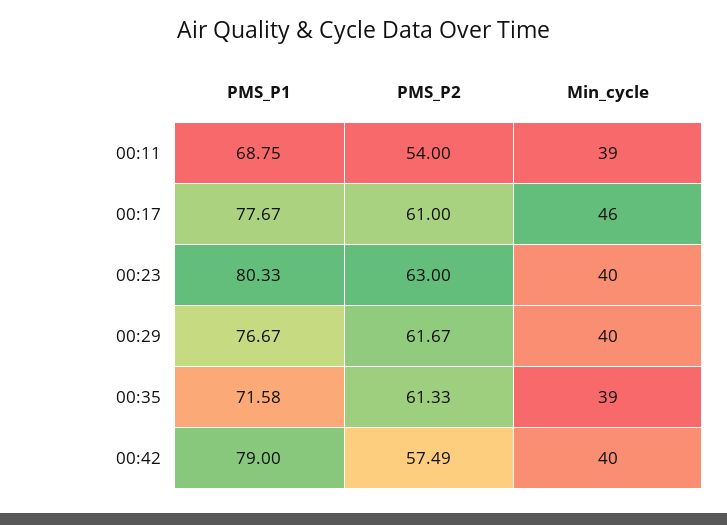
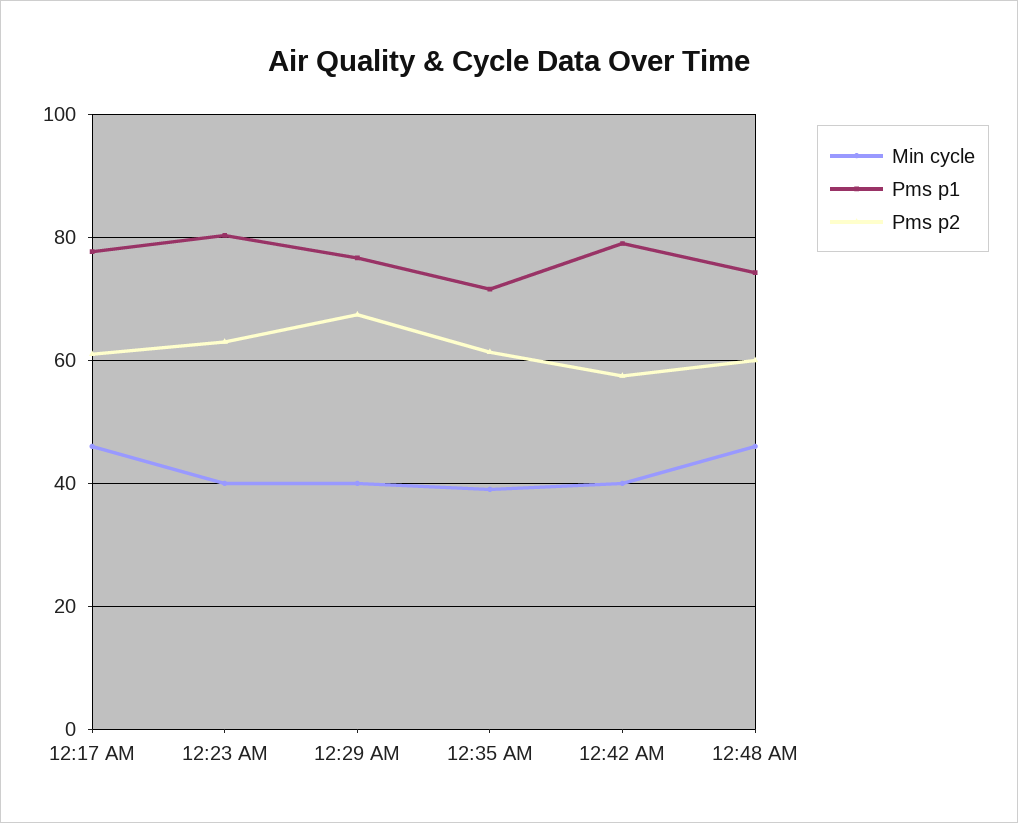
PMS_P1, 00:11: 68.75 -> none
PMS_P2, 00:11: 54 -> none
Min_cycle, 00:11: 39 -> none
PMS_P2, 00:29: 61.67 -> 68
Min_cycle, 12:48 AM: none -> 46
PMS_P1, 12:48 AM: none -> 74
PMS_P2, 12:48 AM: none -> 60

